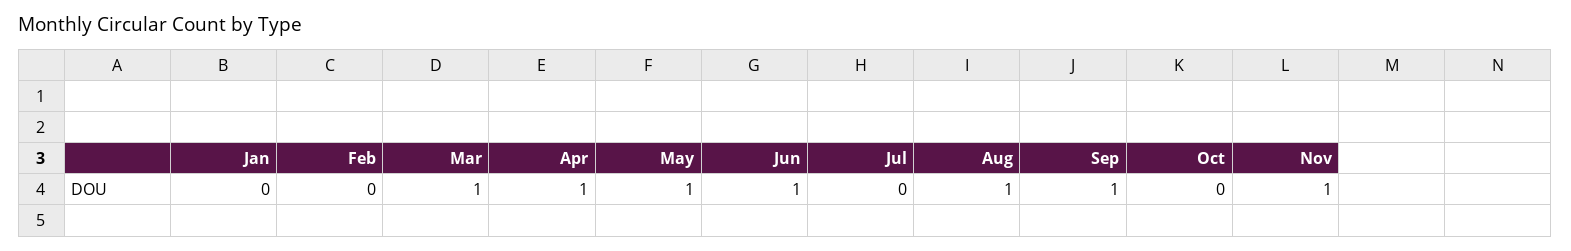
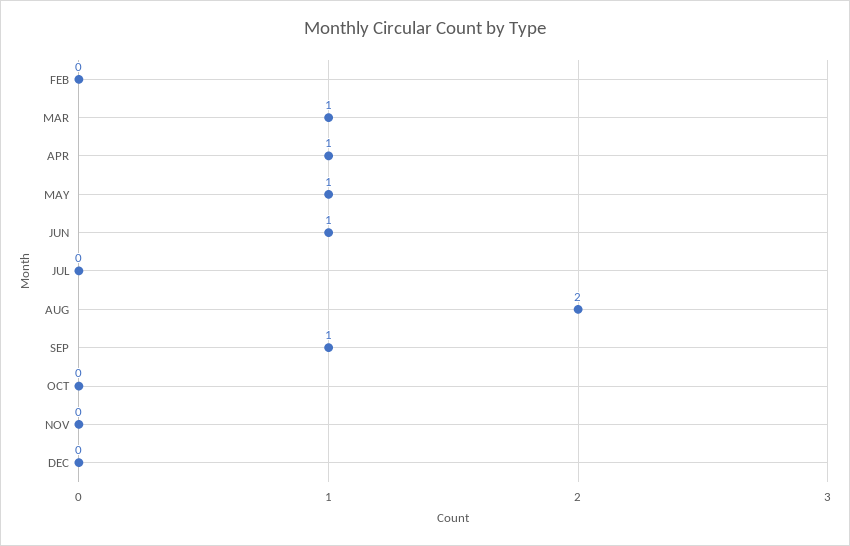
Jan: 0 -> none
Aug: 1 -> 2
Nov: 1 -> 0
DEC: none -> 0

